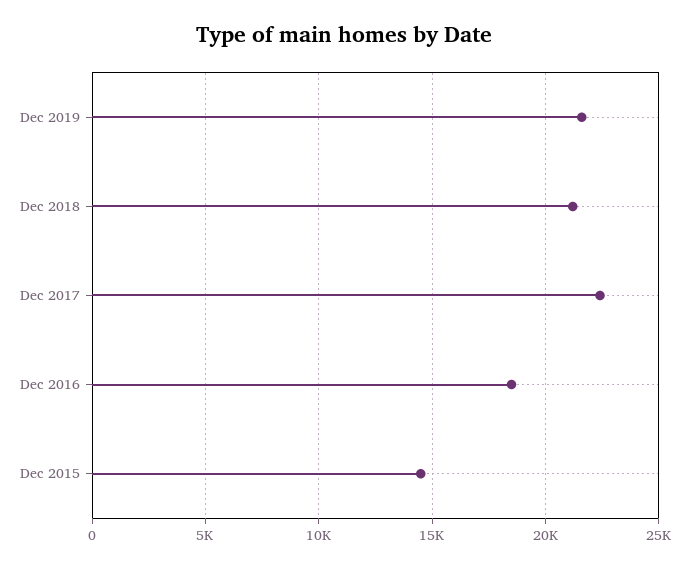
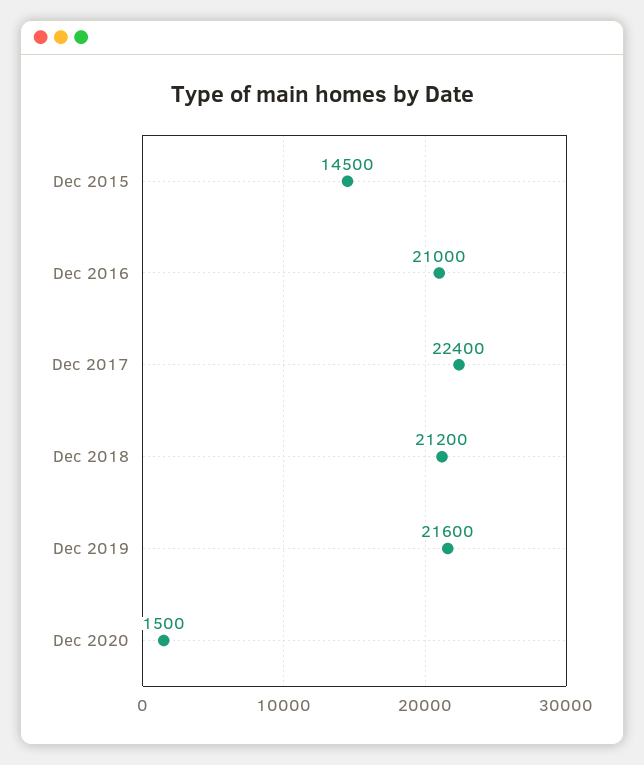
Dec 2016: 18500 -> 21000
Dec 2020: none -> 1500

